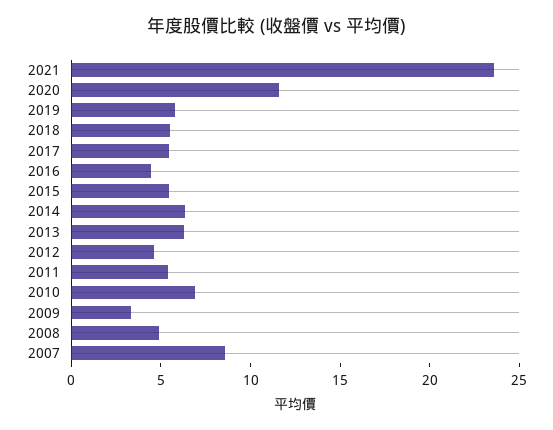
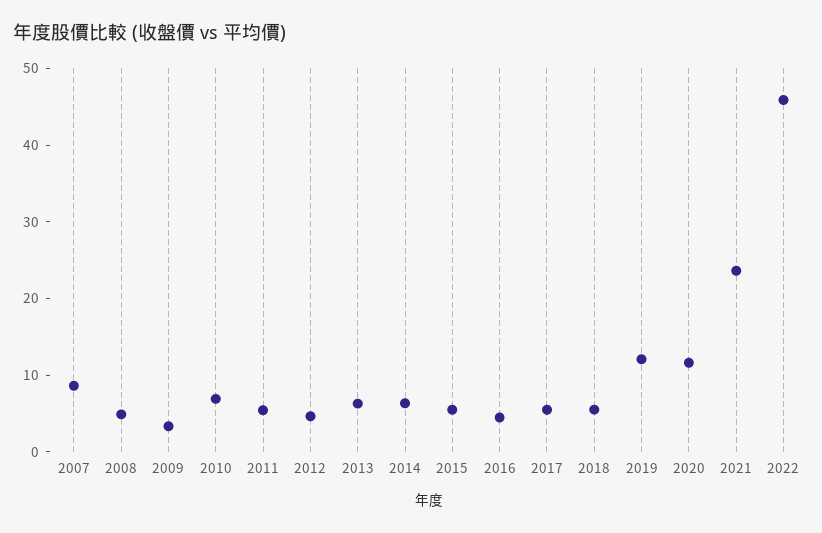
2019: 6 -> 12
2022: none -> 46

